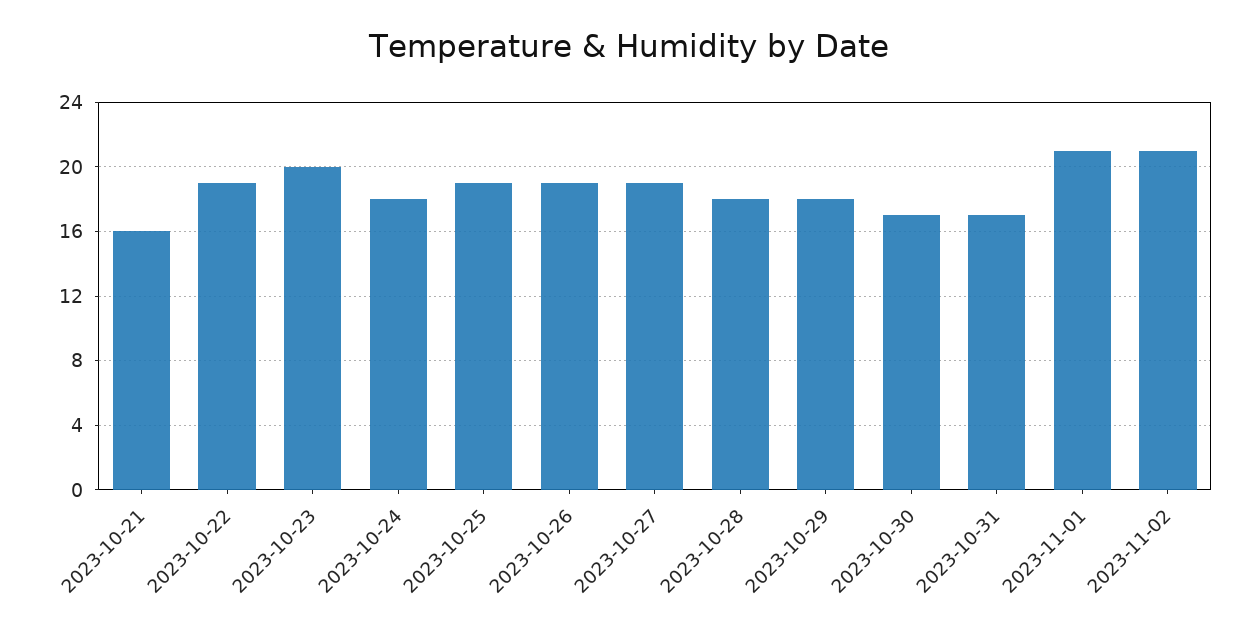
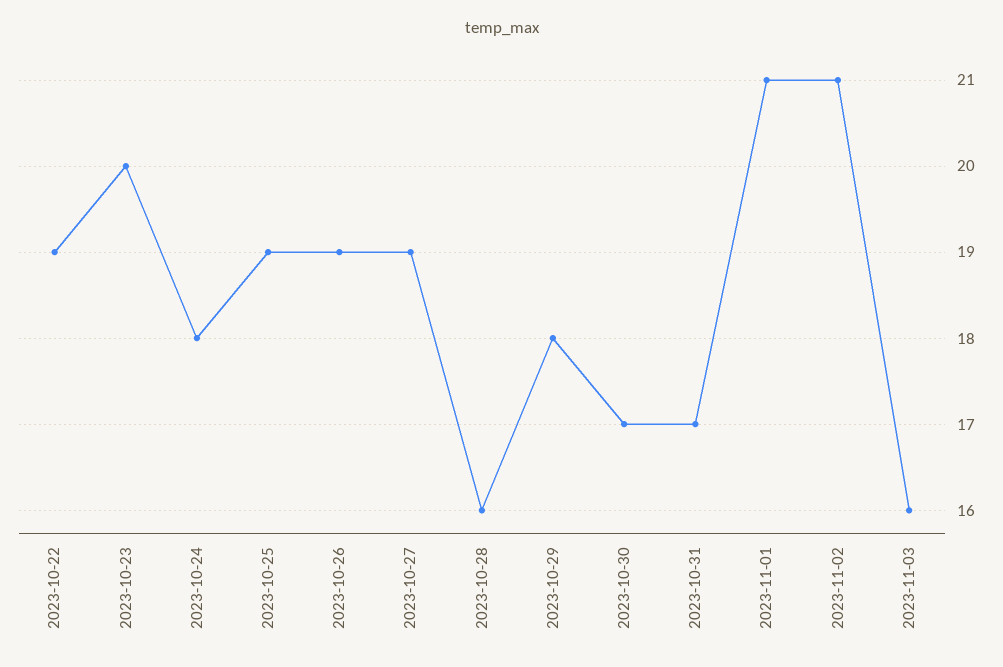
2023-10-21: 16 -> none
2023-10-28: 18 -> 16
2023-11-03: none -> 16

